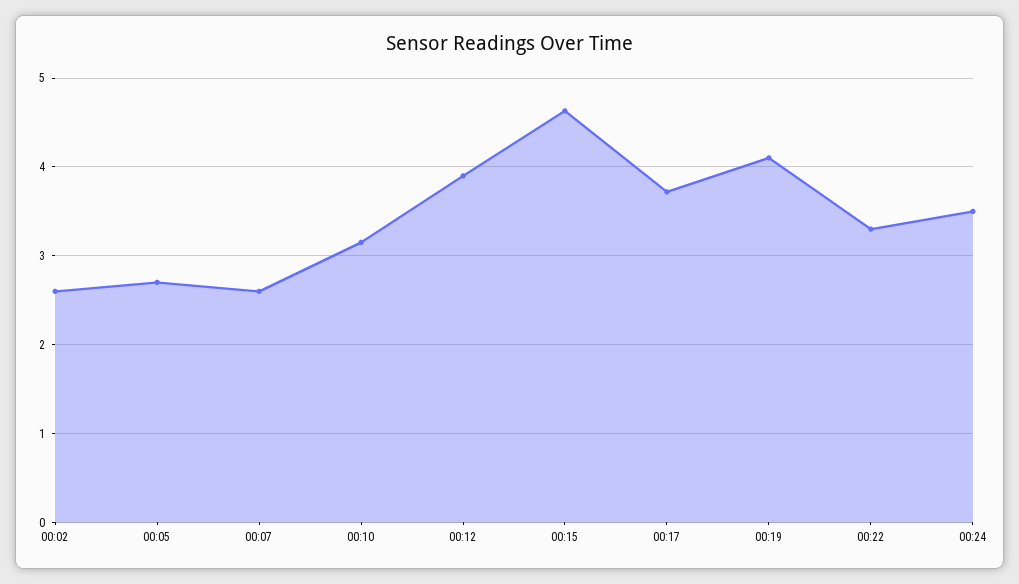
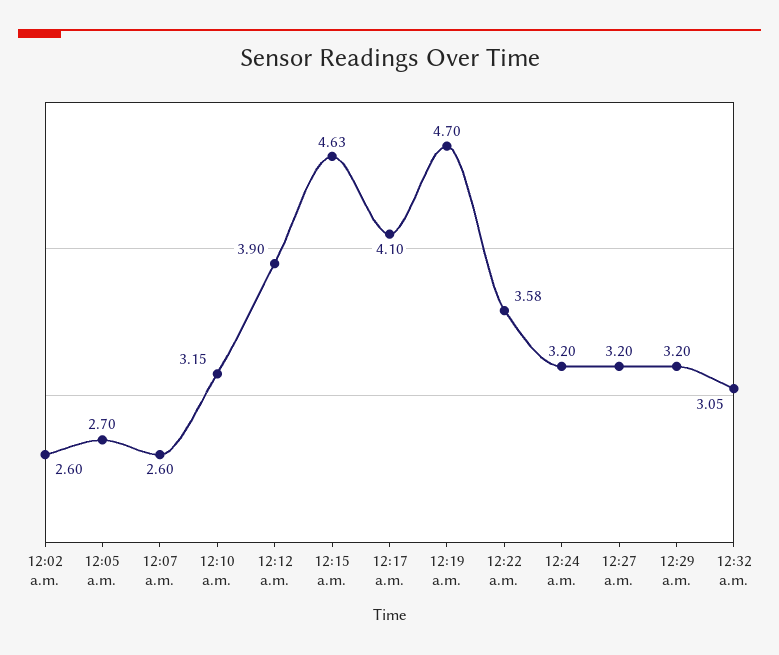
00:17: 3.7 -> 4.1
00:19: 4.1 -> 4.7
00:22: 3.3 -> 3.58
00:24: 3.5 -> 3.2
12:27 a.m.: none -> 3.2
12:29 a.m.: none -> 3.2
12:32 a.m.: none -> 3.05

